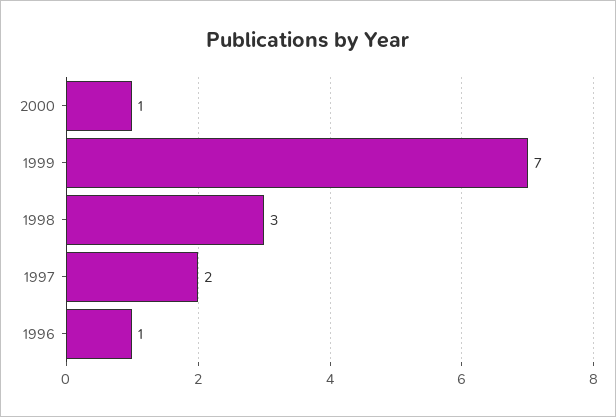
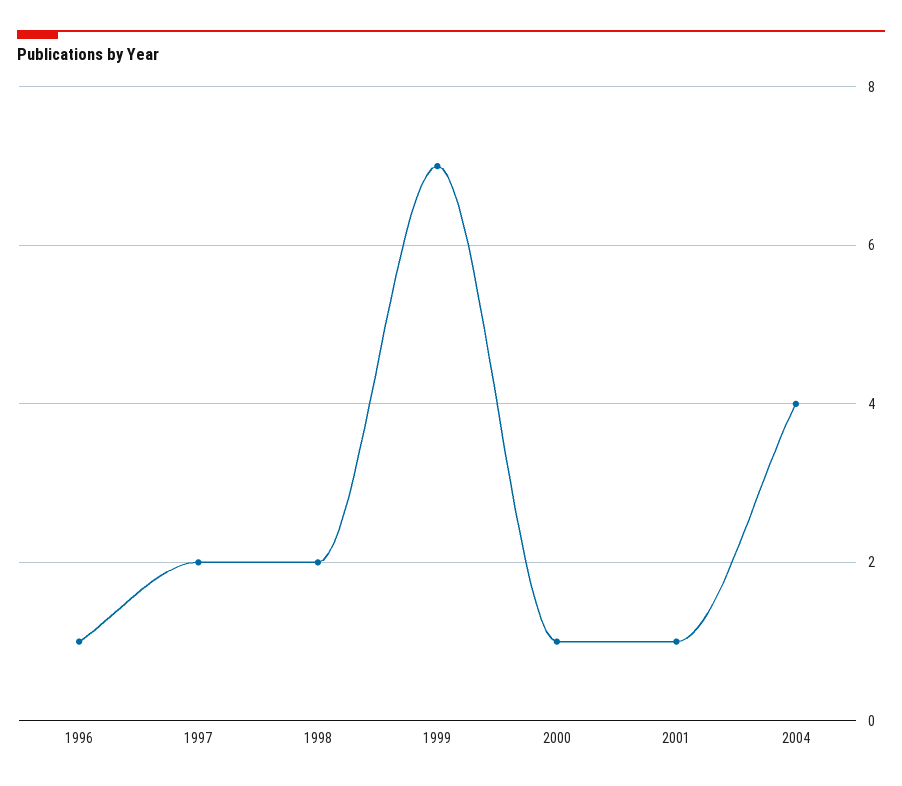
1998: 3 -> 2
2001: none -> 1
2004: none -> 4

